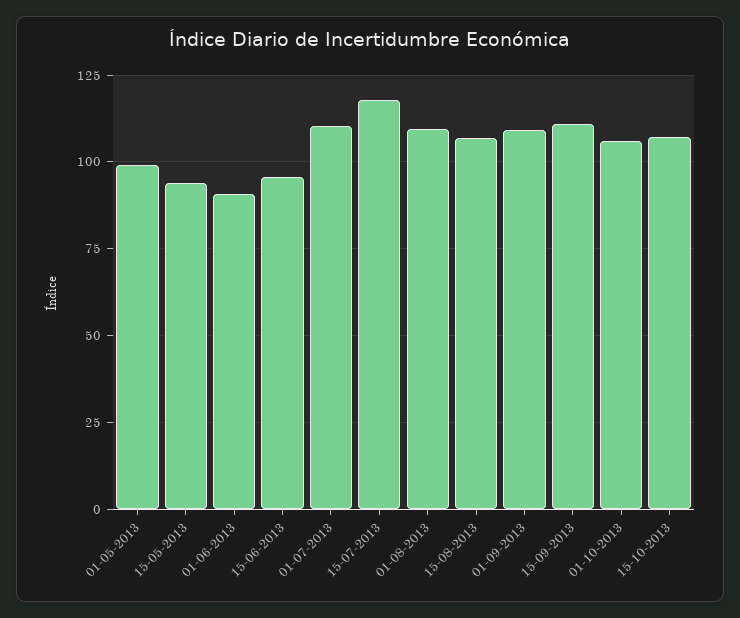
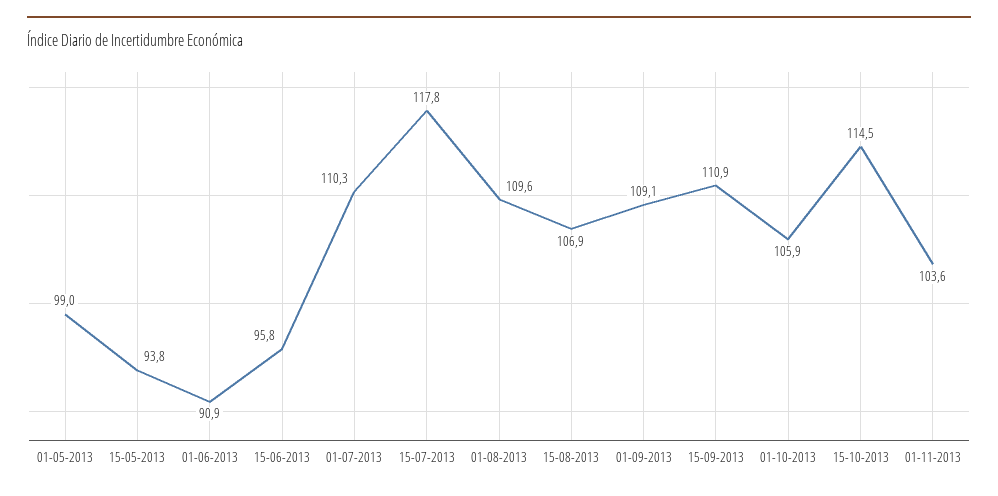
15-10-2013: 107.5 -> 114.5
01-11-2013: none -> 103.6

